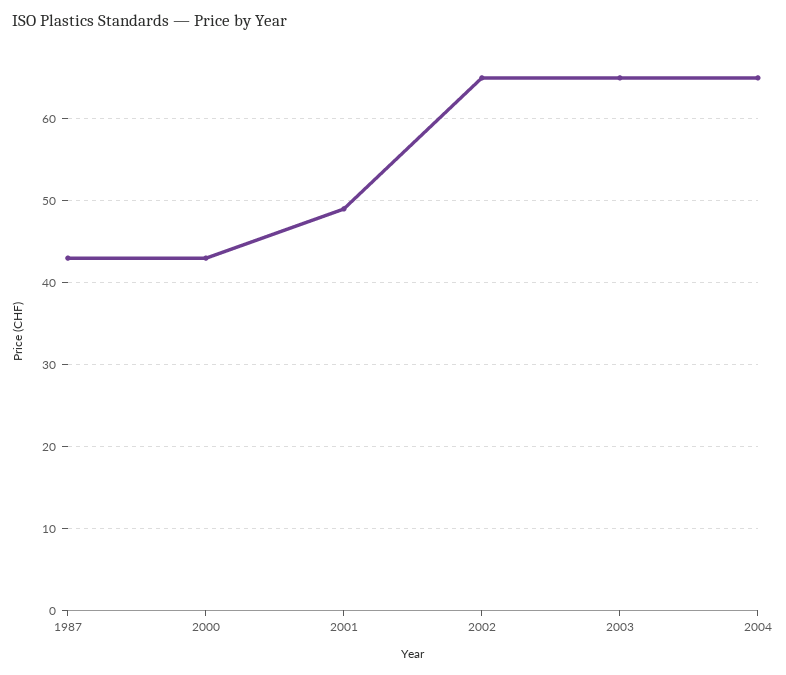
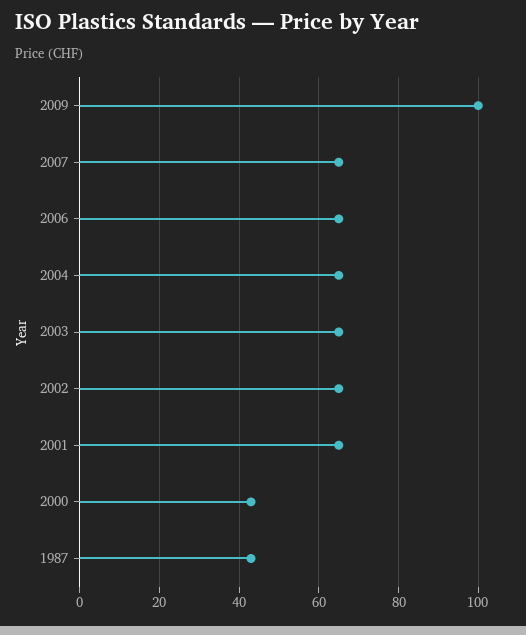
2001: 49 -> 65
2009: none -> 100
2007: none -> 65
2006: none -> 65

